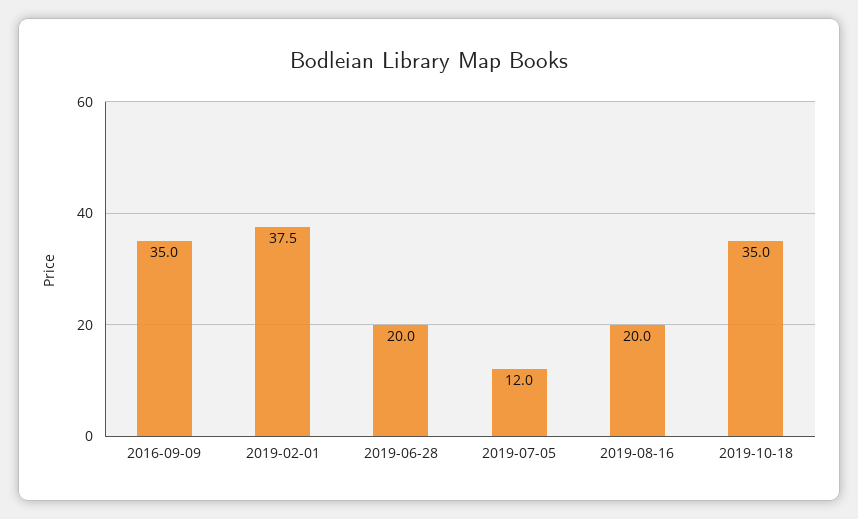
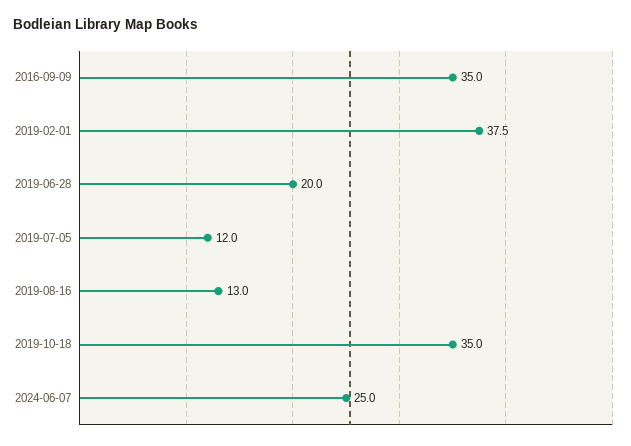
2019-08-16: 20 -> 13
2024-06-07: none -> 25

